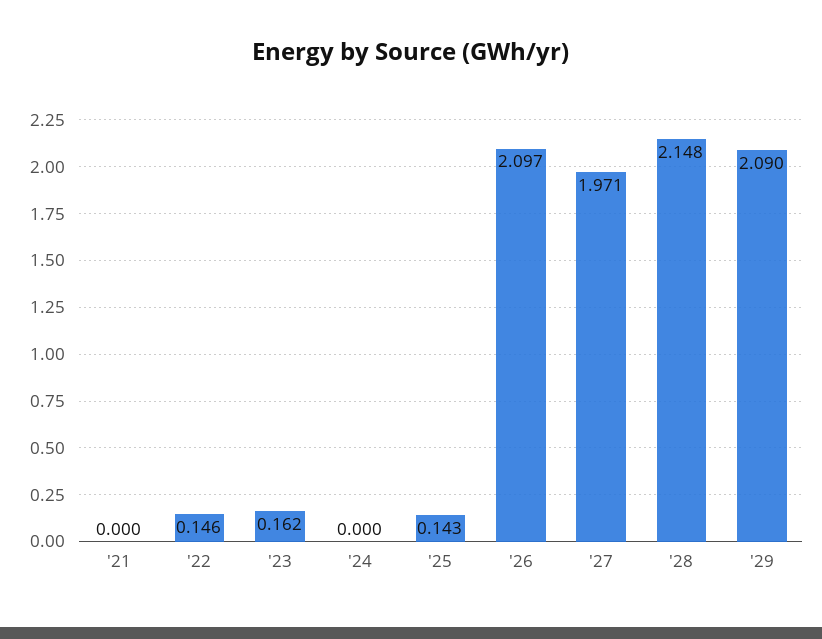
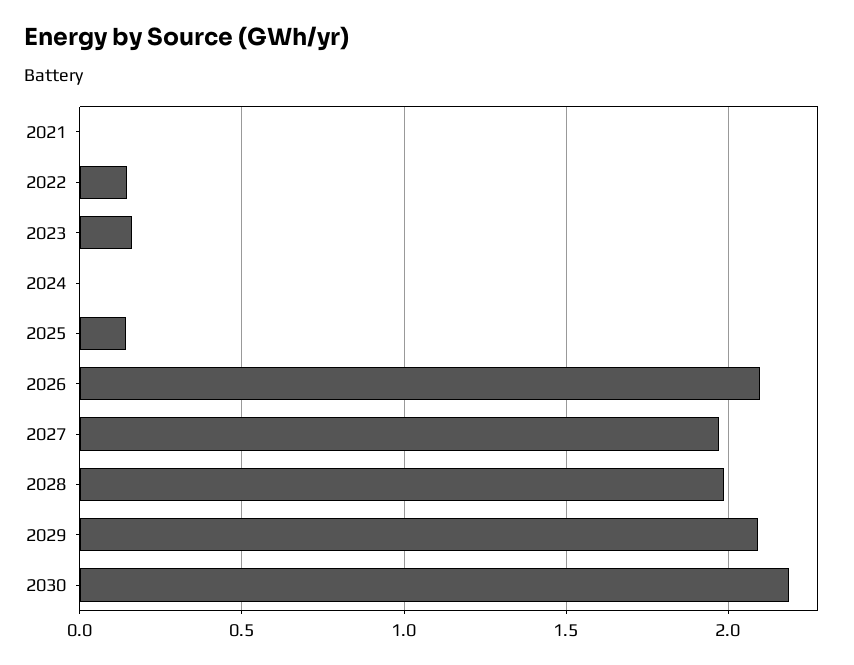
'28: 2.148 -> 2
2030: none -> 2.2

